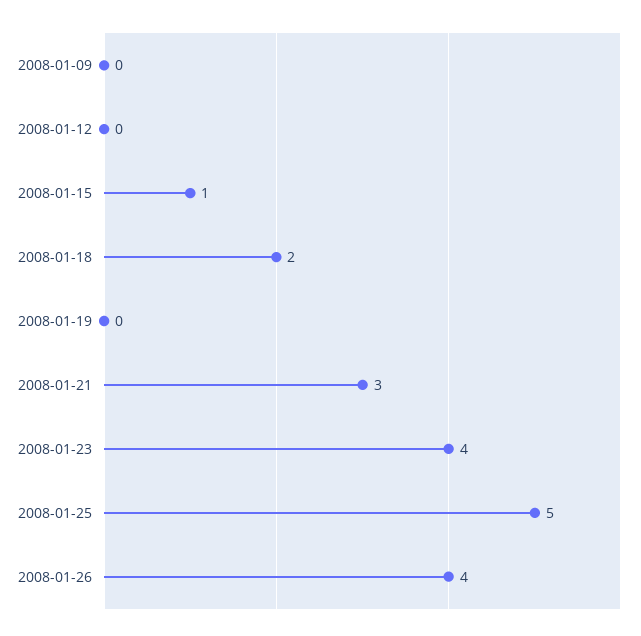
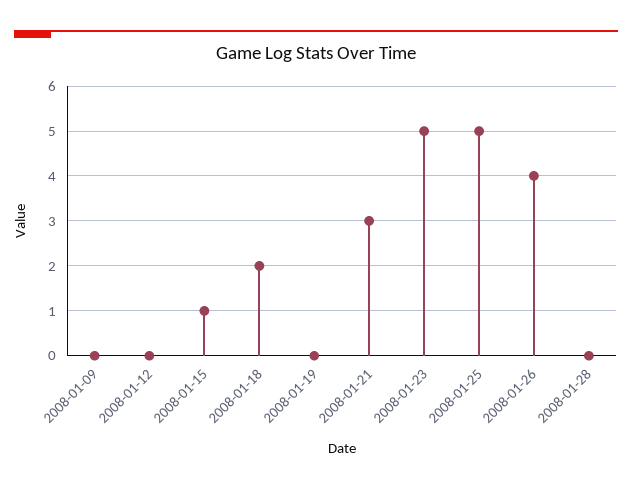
2008-01-23: 4 -> 5
2008-01-28: none -> 0

